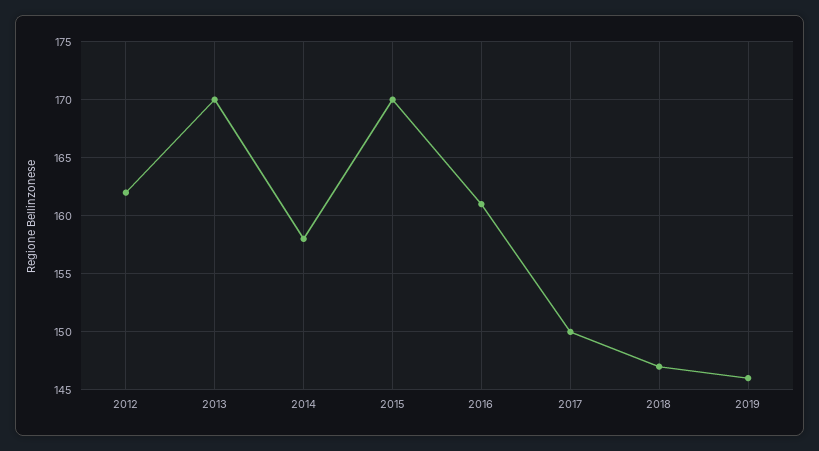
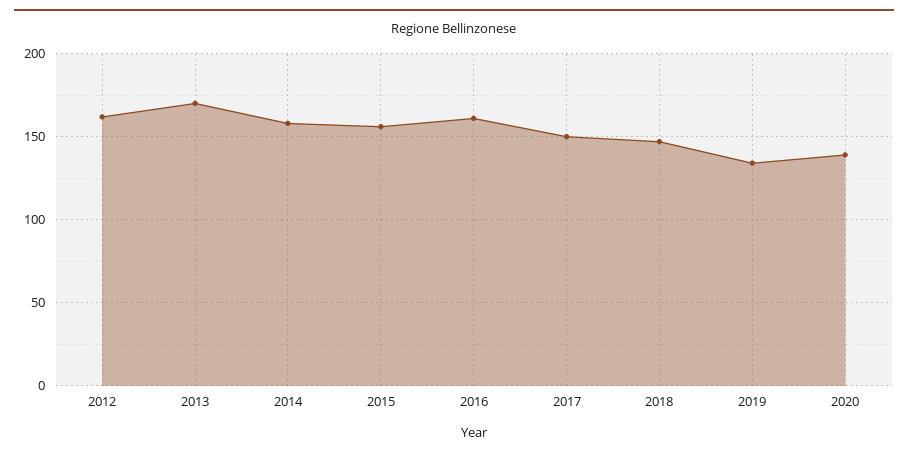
2015: 170 -> 155
2019: 146 -> 135
2020: none -> 140

